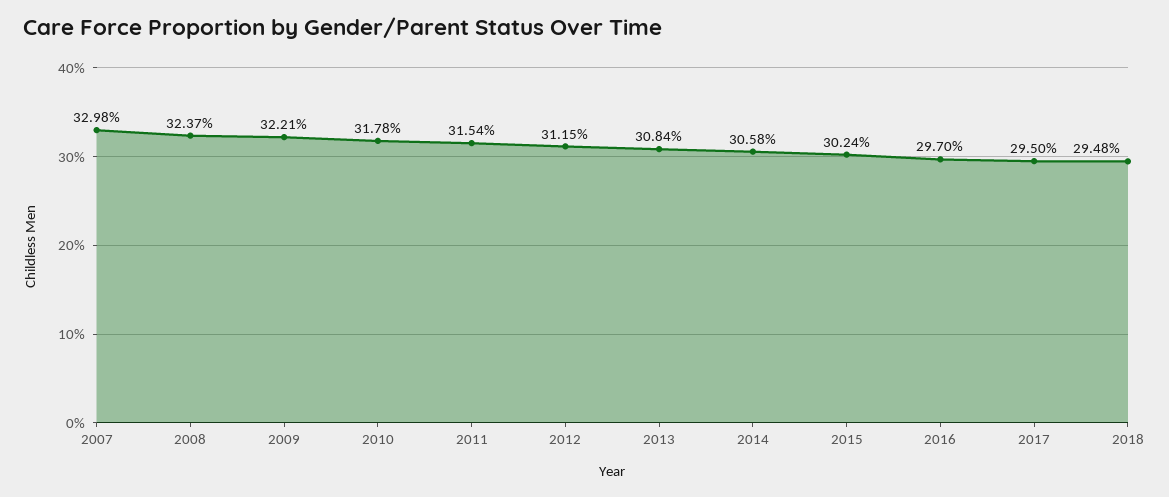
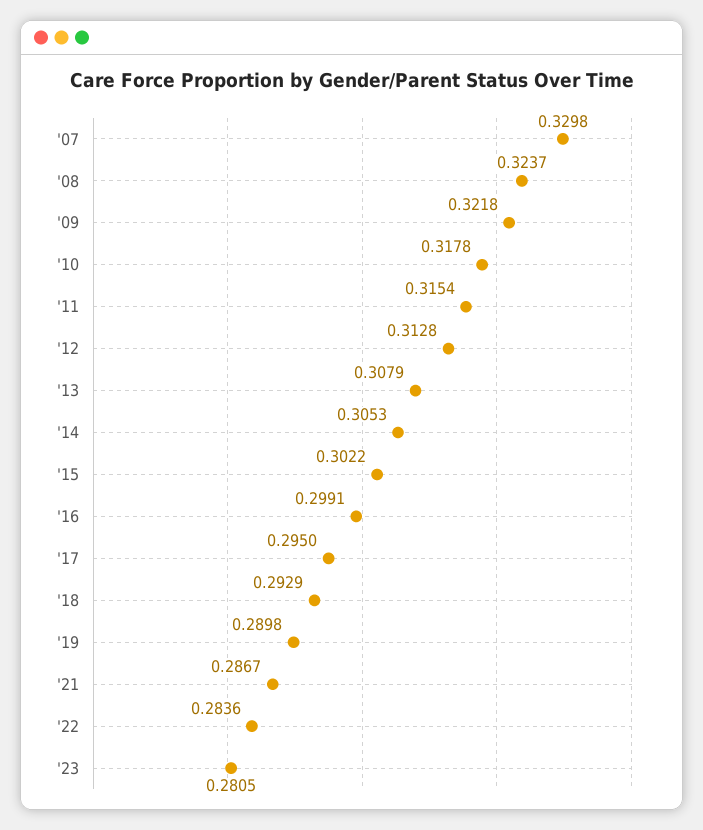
2009: 0.3221 -> 0.3218
2012: 0.3115 -> 0.3128
2013: 0.3084 -> 0.3079
2014: 0.3058 -> 0.3053
2015: 0.3024 -> 0.3022
2016: 0.297 -> 0.2991
2018: 0.2948 -> 0.2929
'19: none -> 0.2898
'21: none -> 0.2867
'22: none -> 0.2836
'23: none -> 0.2805

